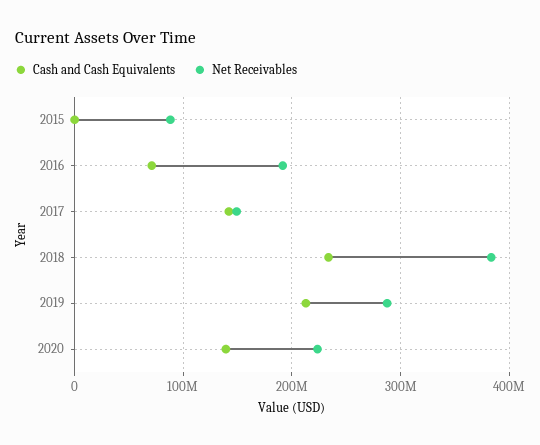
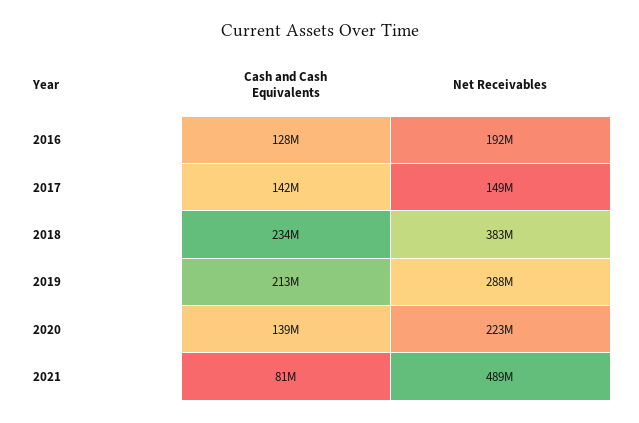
Cash and Cash Equivalents, 2015: 0 -> none
Net Receivables, 2015: 90000000 -> none
Cash and Cash Equivalents, 2016: 70000000 -> 128000000
Cash and Cash Equivalents, 2021: none -> 81000000
Net Receivables, 2021: none -> 489000000

